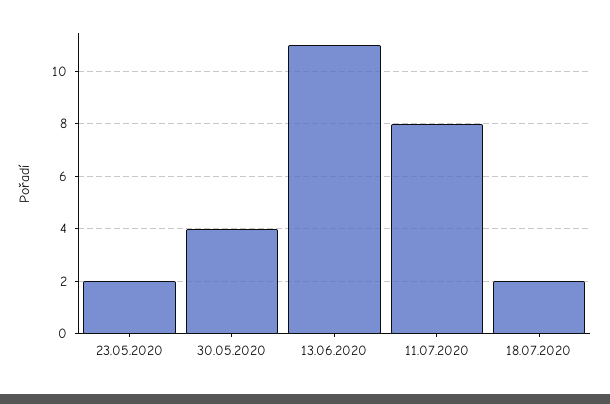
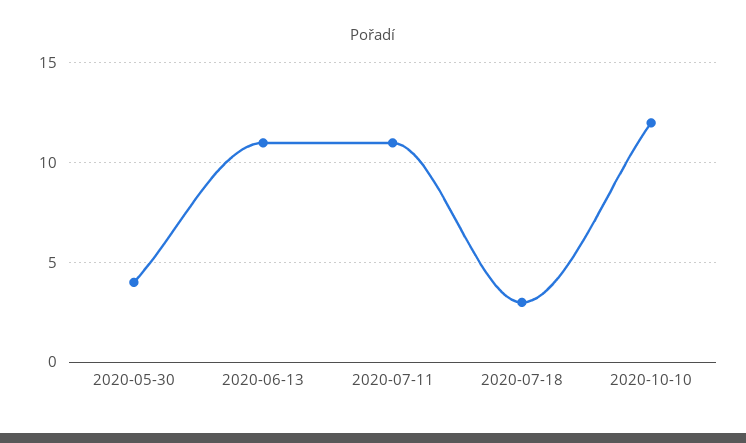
23.05.2020: 2 -> none
11.07.2020: 8 -> 11
18.07.2020: 2 -> 3
2020-10-10: none -> 12

